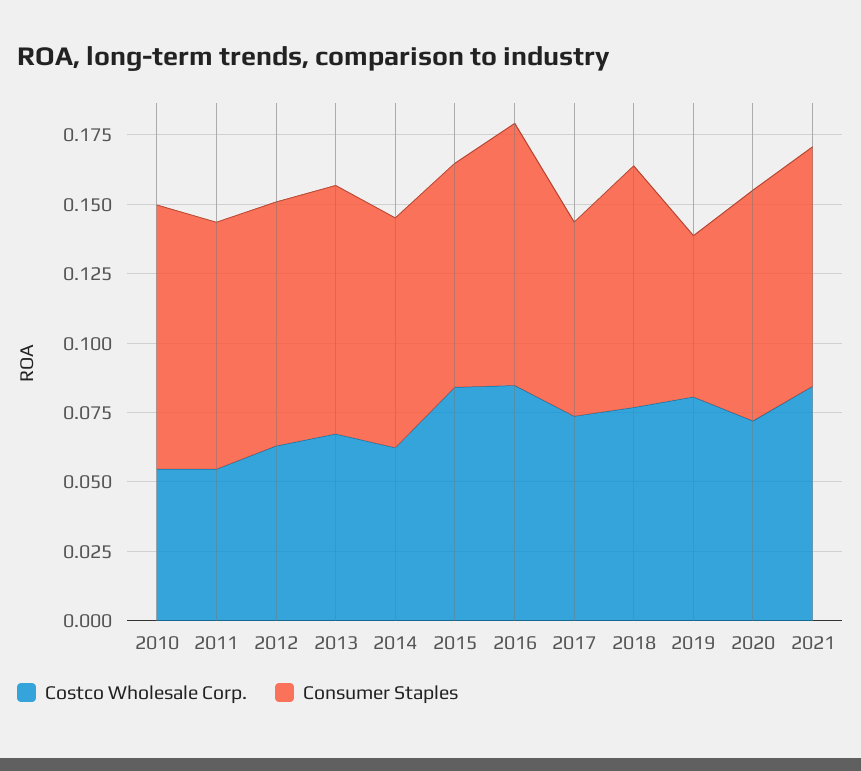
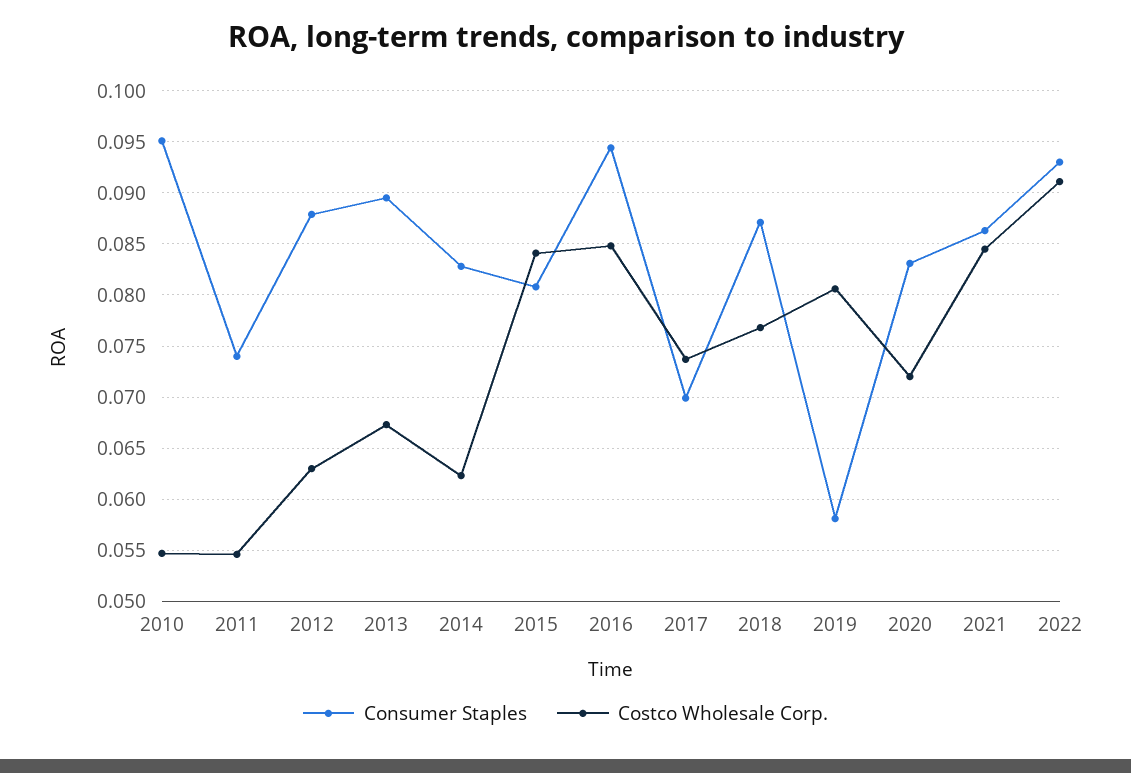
Consumer Staples, 2011: 0.09 -> 0.074
Consumer Staples, 2022: none -> 0.093
Costco Wholesale Corp., 2022: none -> 0.091

